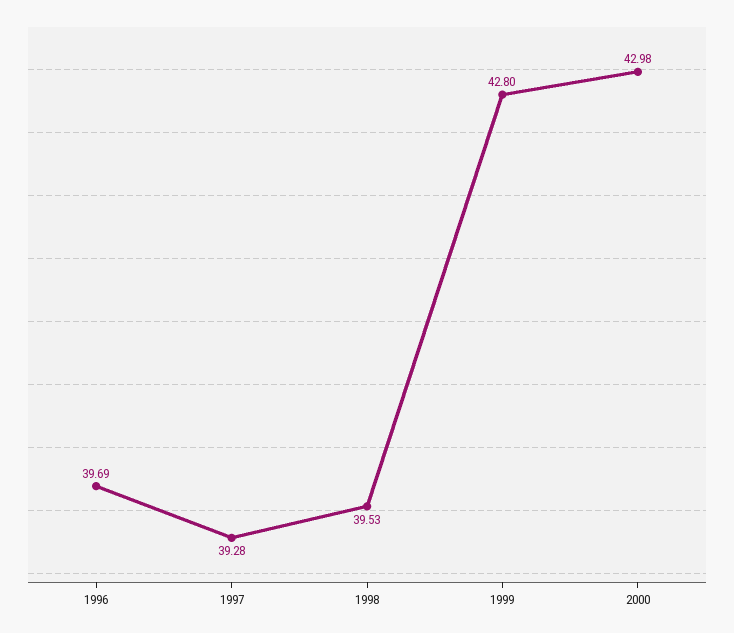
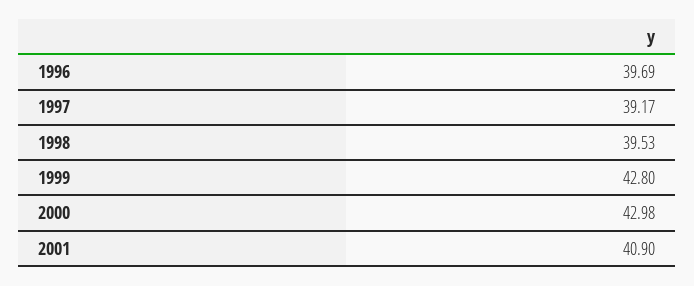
1997: 39.28 -> 39.17
2001: none -> 40.9

